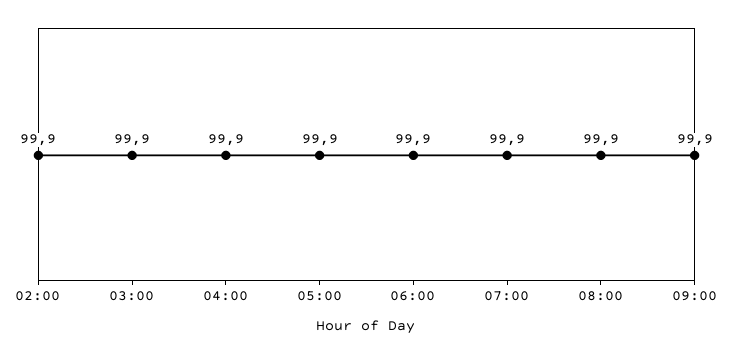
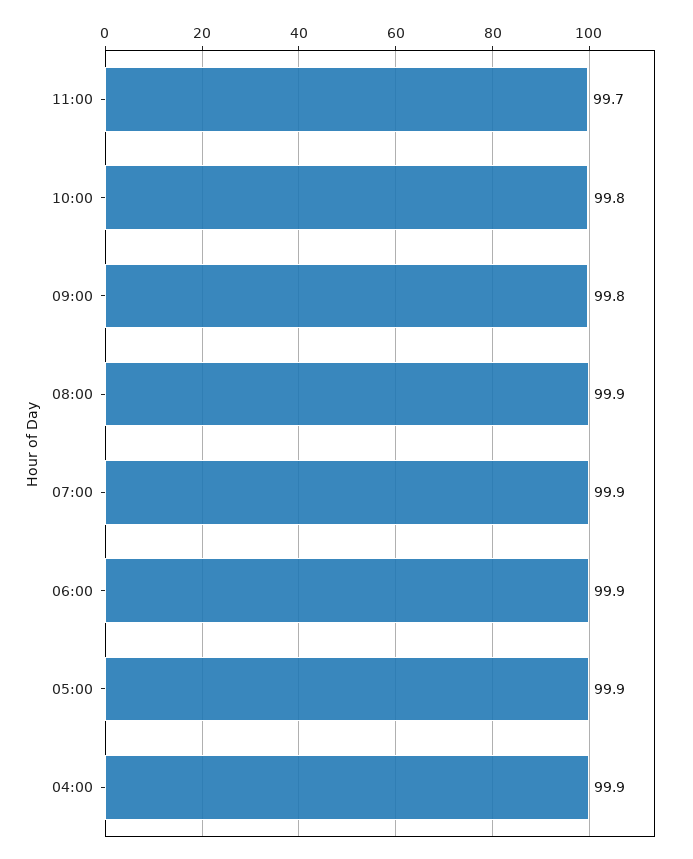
02:00: 99.9 -> none
03:00: 99.9 -> none
09:00: 99.9 -> 99.8
11:00: none -> 99.7
10:00: none -> 99.8

